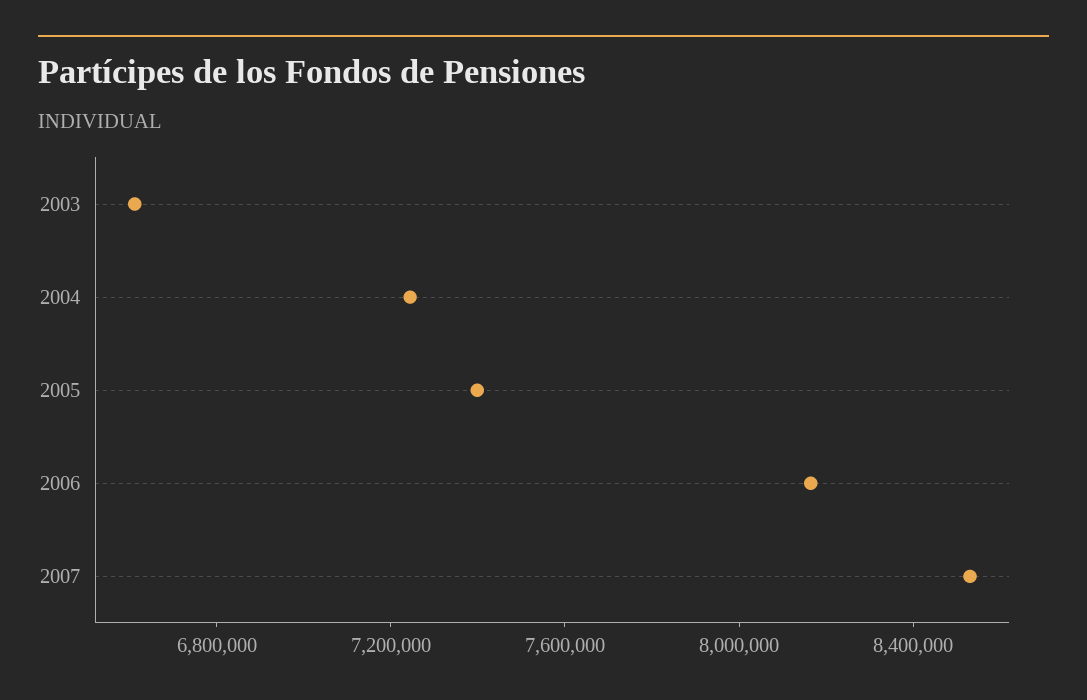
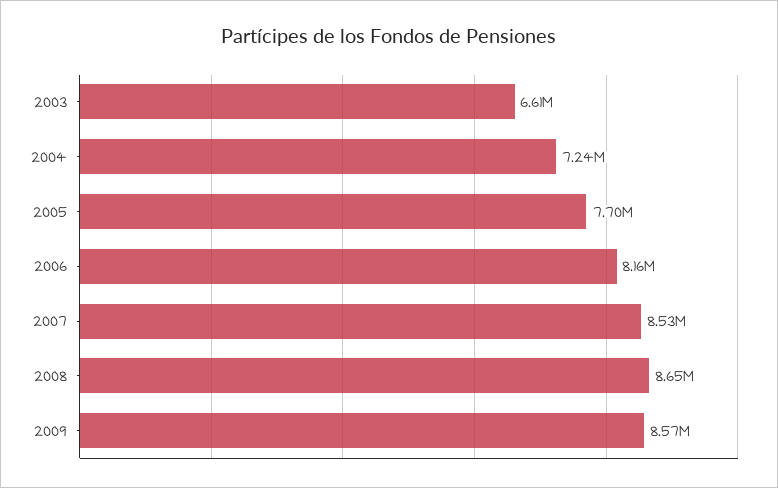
2005: 7400000 -> 7700000
2008: none -> 8650000
2009: none -> 8570000

